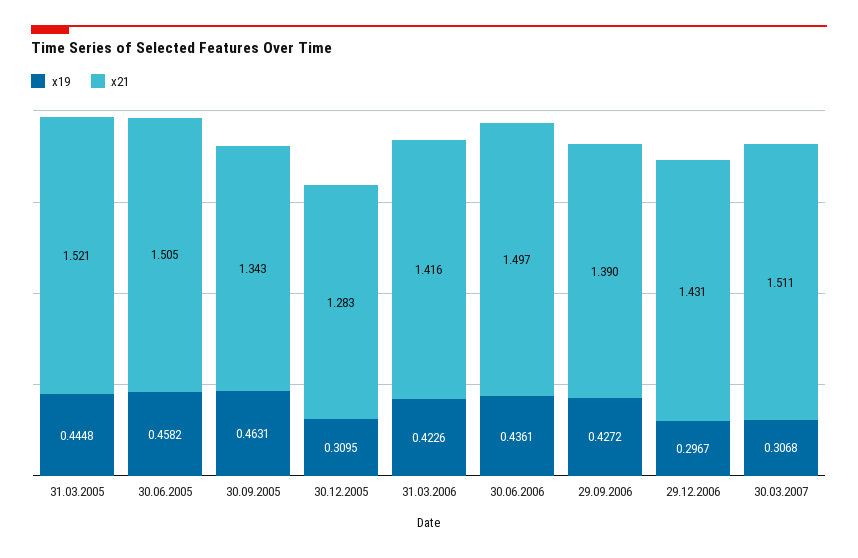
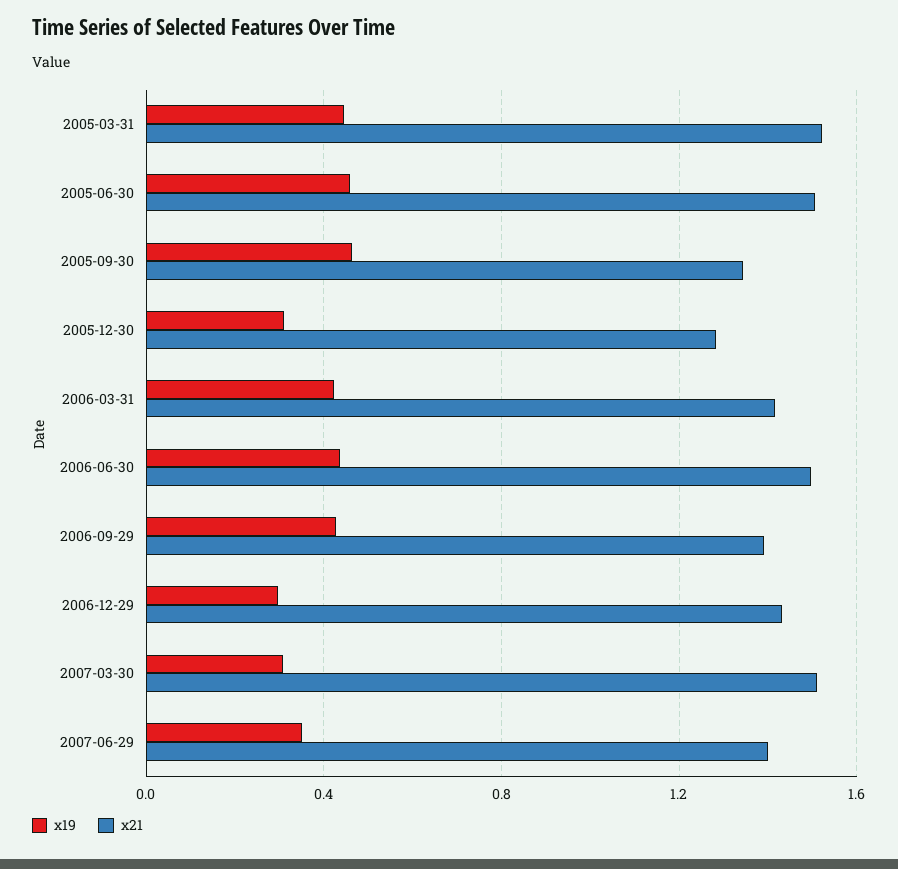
x19, 2007-06-29: none -> 0.35
x21, 2007-06-29: none -> 1.4

